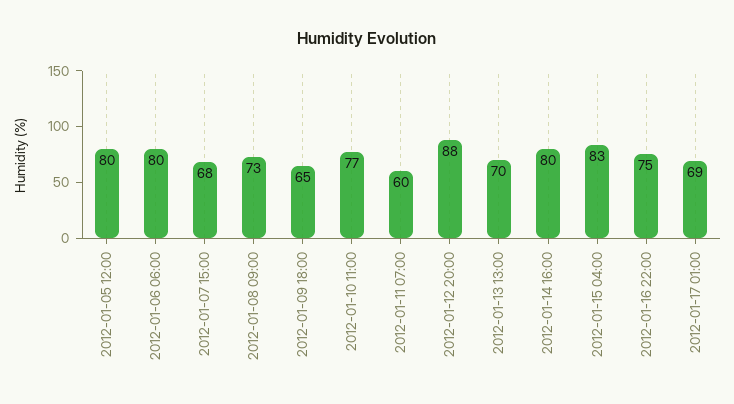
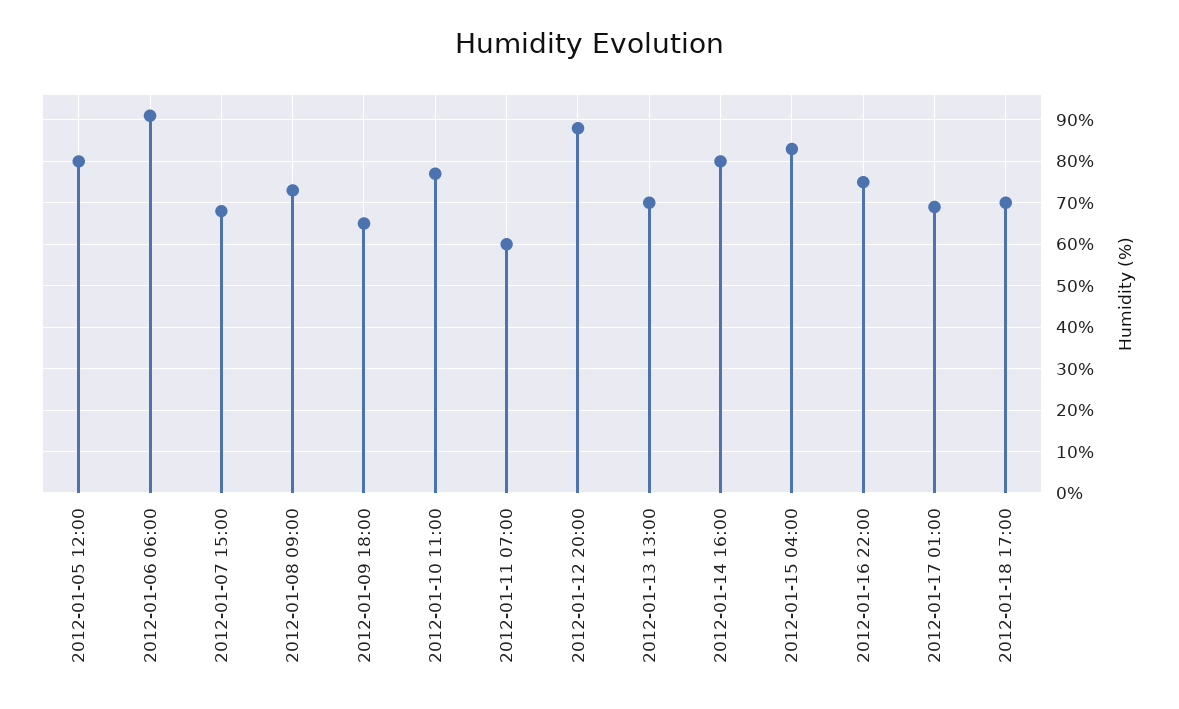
2012-01-06 06:00: 80 -> 90
2012-01-18 17:00: none -> 70

